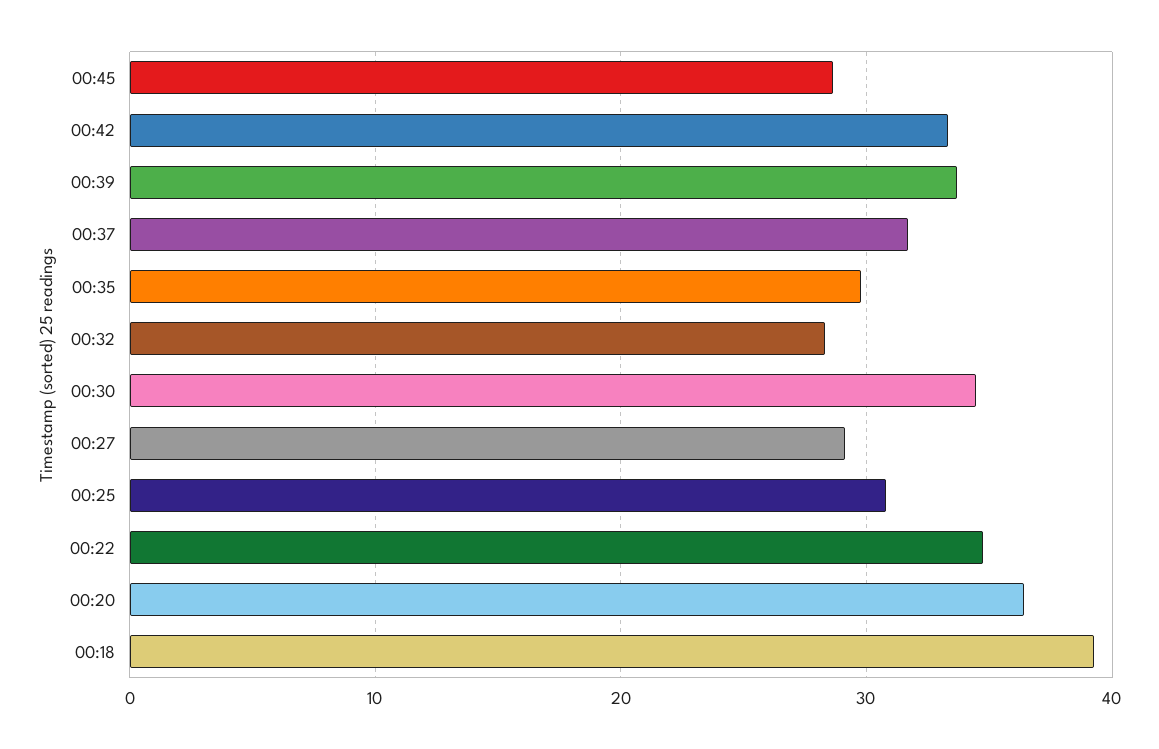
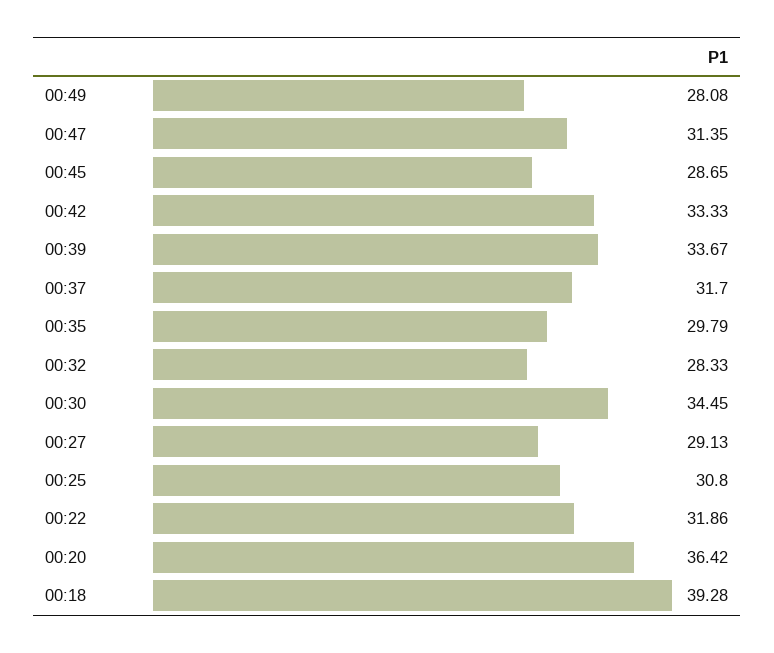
00:22: 35 -> 31.86
00:49: none -> 28.08
00:47: none -> 31.35

